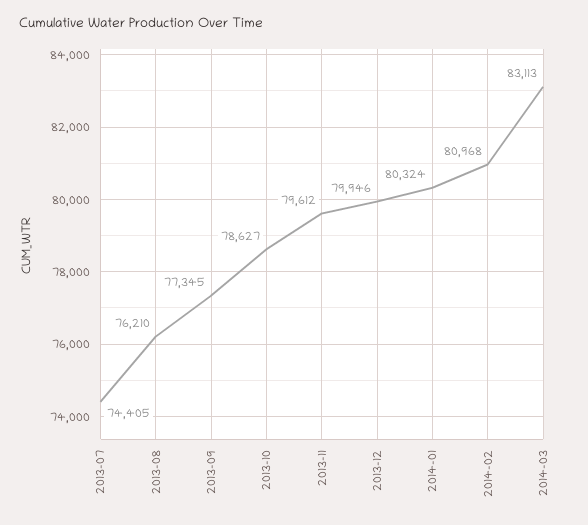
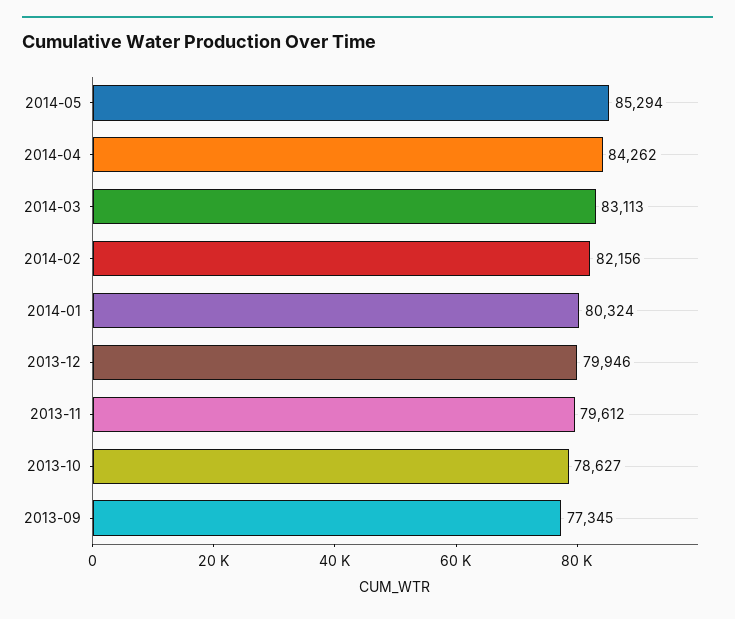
2013-07: 74405 -> none
2013-08: 76210 -> none
2014-02: 80968 -> 82156
2014-05: none -> 85294
2014-04: none -> 84262

